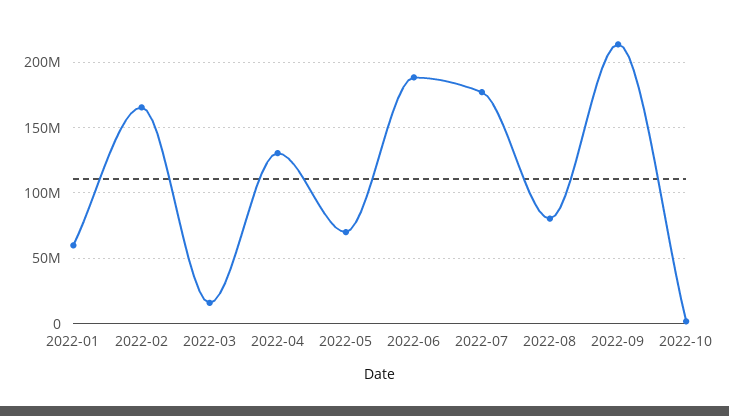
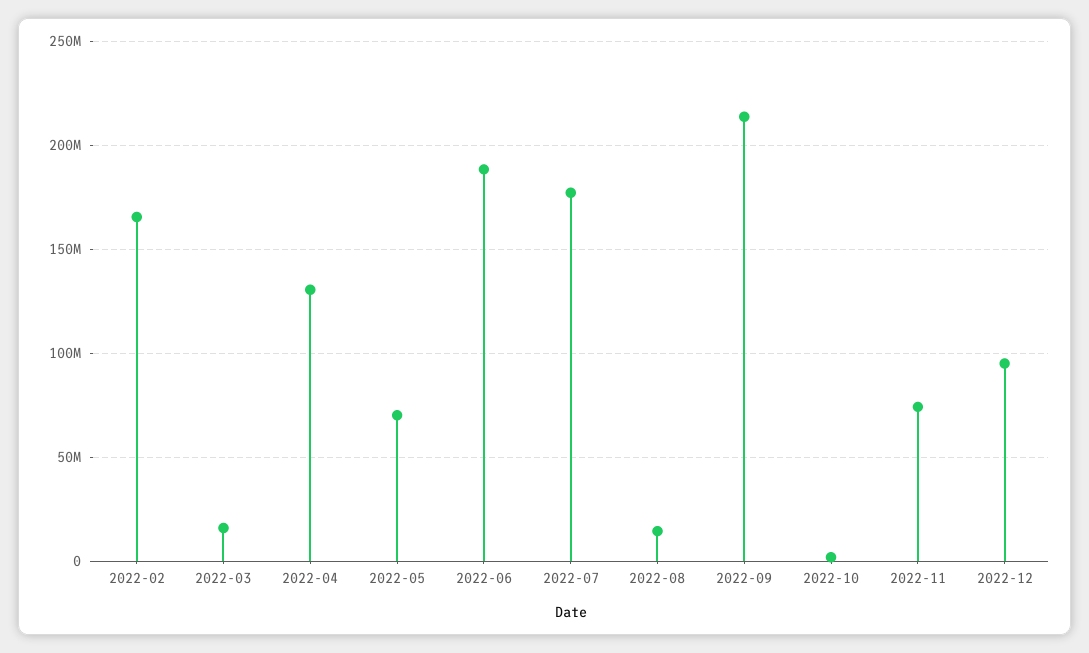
2022-01: 60000000 -> none
2022-08: 80000000 -> 15000000
2022-11: none -> 75000000
2022-12: none -> 95000000

